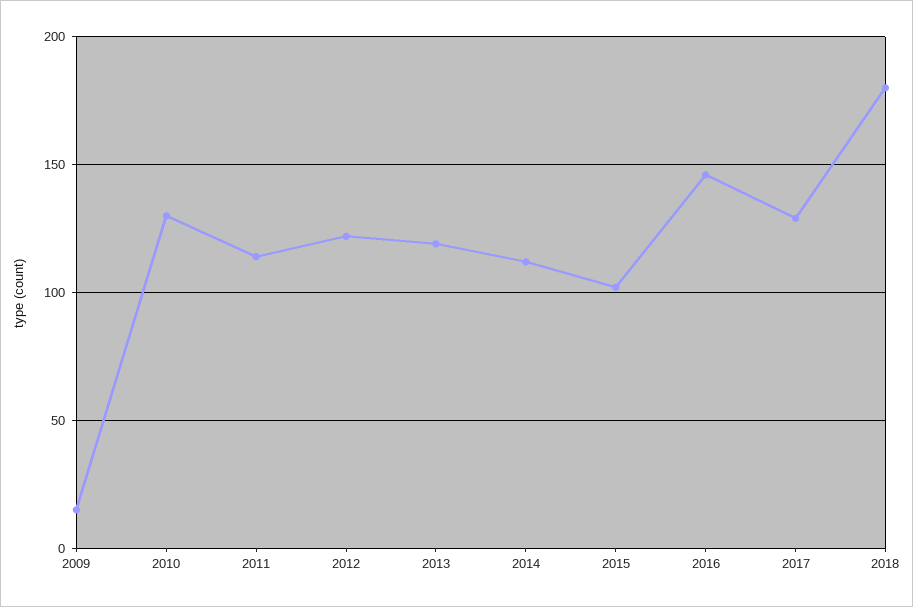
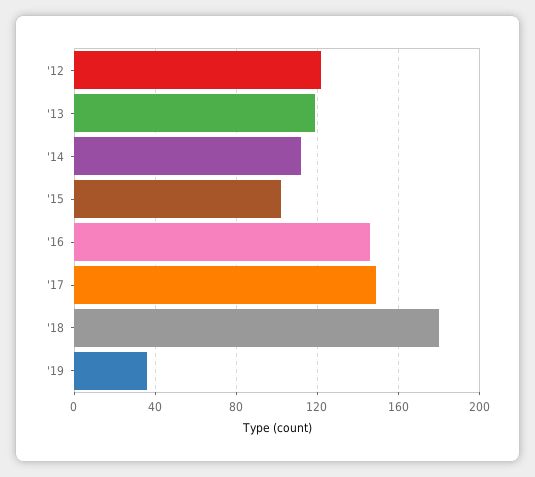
2009: 15 -> none
2010: 130 -> none
2011: 115 -> none
2017: 130 -> 150
'19: none -> 35

